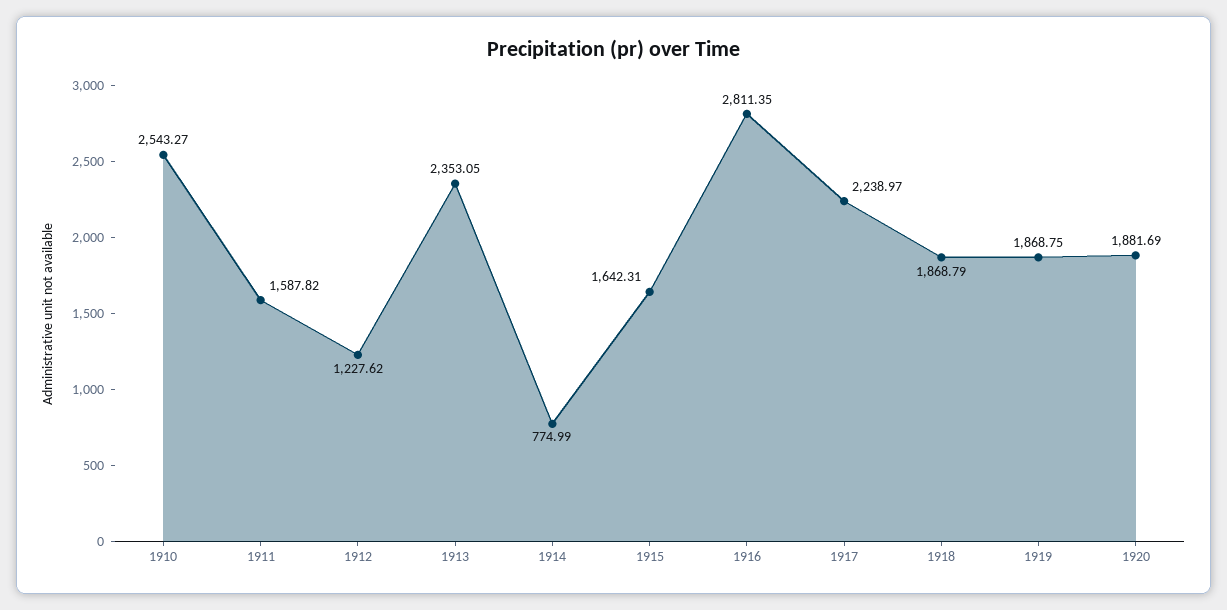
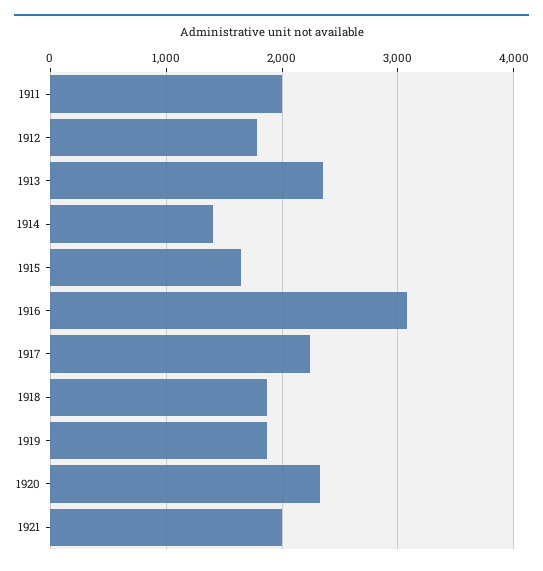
1910: 2543.27 -> none
1911: 1587.82 -> 2000
1912: 1227.62 -> 1800
1914: 774.99 -> 1400
1916: 2811.35 -> 3100
1920: 1881.69 -> 2300
1921: none -> 2000

